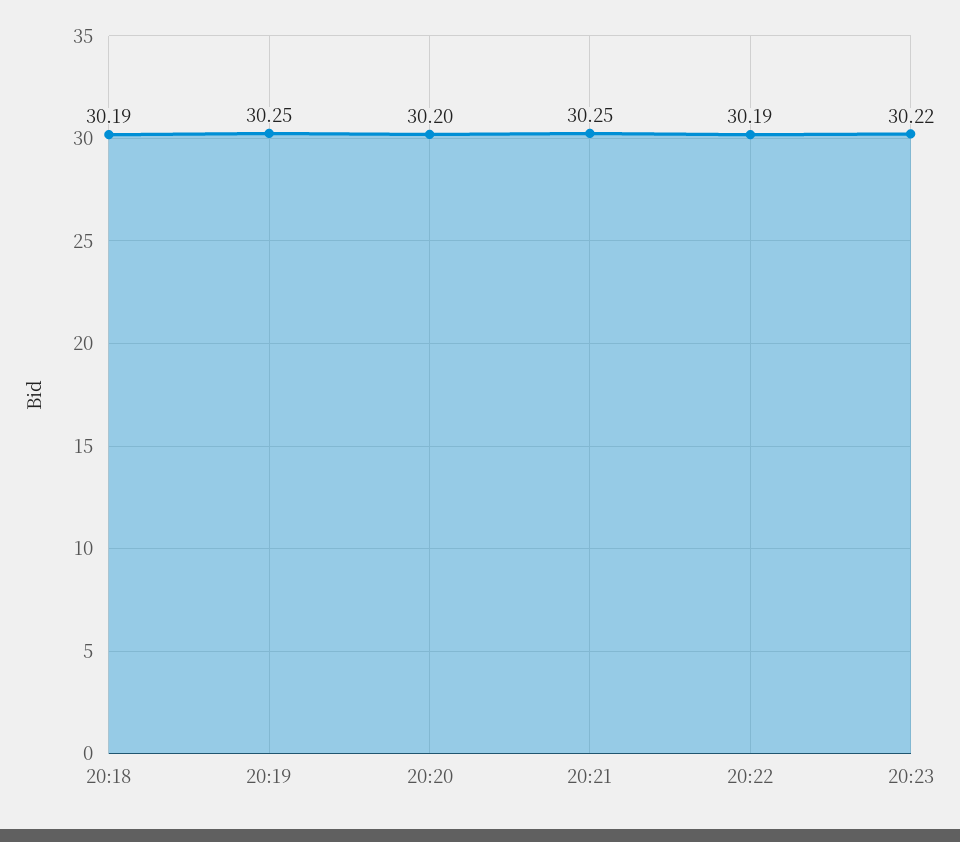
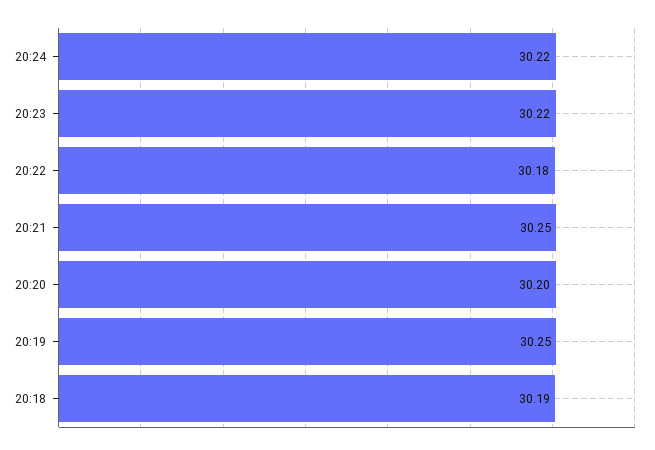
20:22: 30.19 -> 30.18
20:24: none -> 30.22

